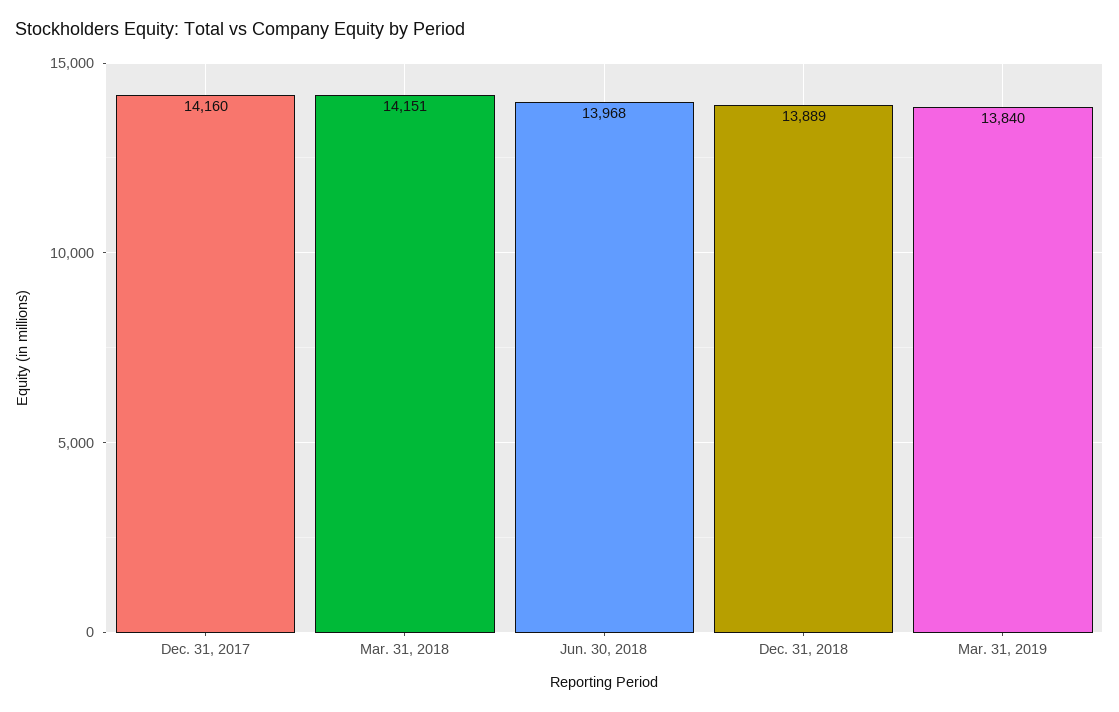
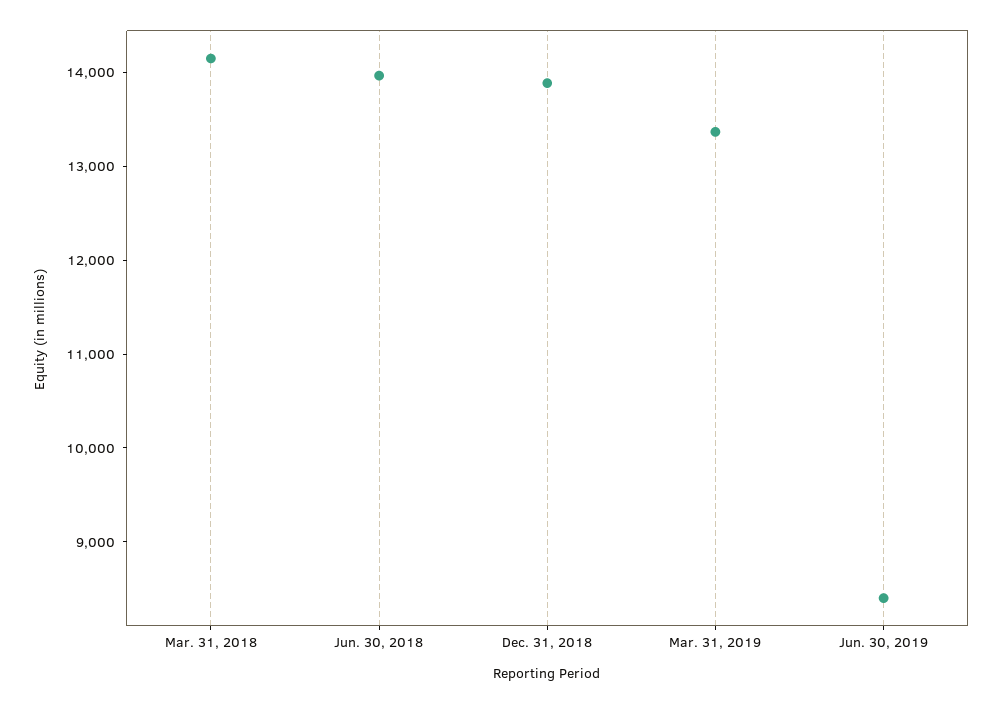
Dec. 31, 2017: 14160 -> none
Mar. 31, 2019: 13840 -> 13400
Jun. 30, 2019: none -> 8400

